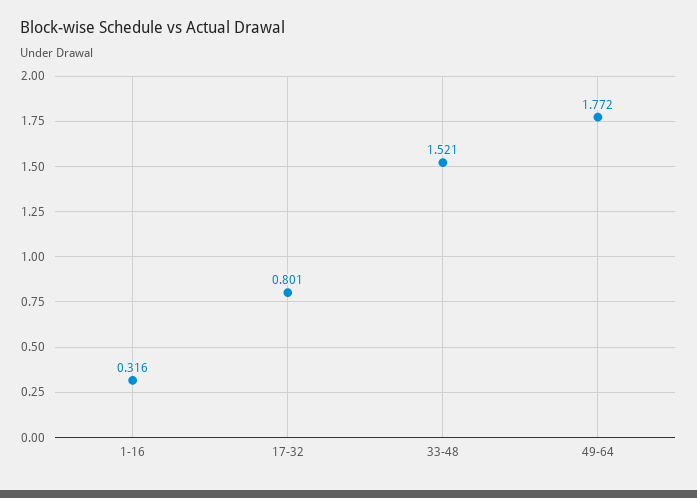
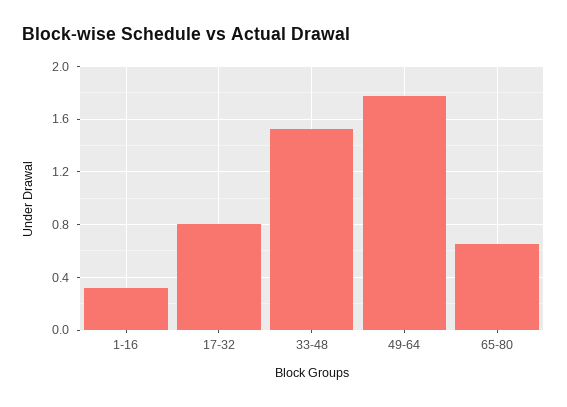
65-80: none -> 0.65

